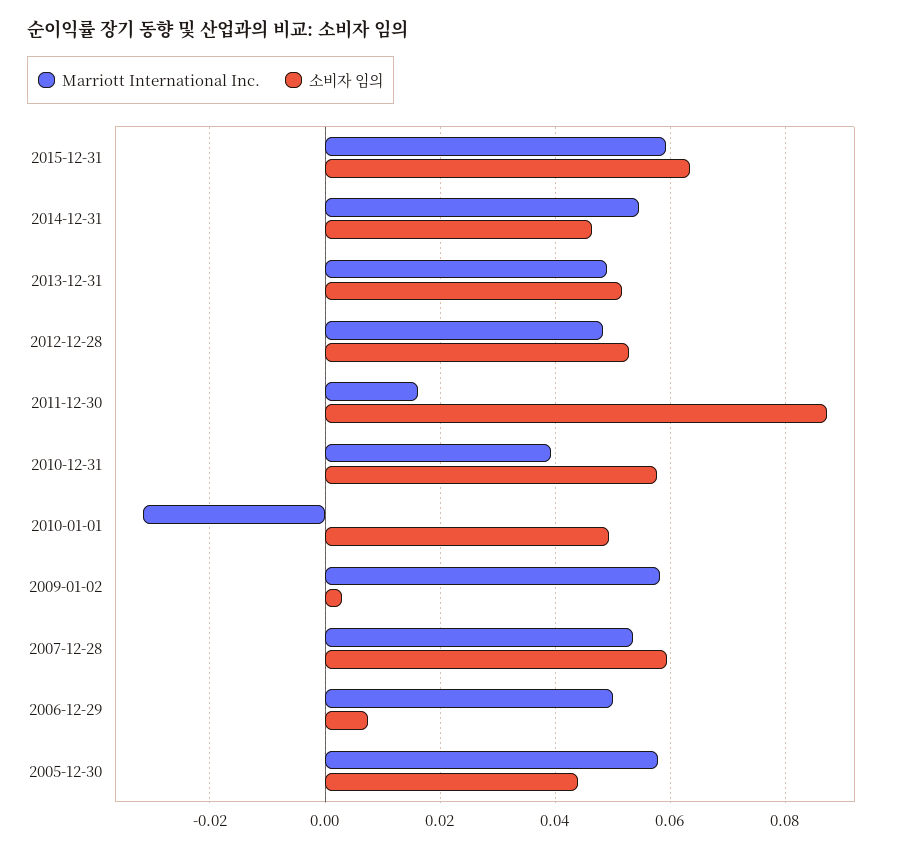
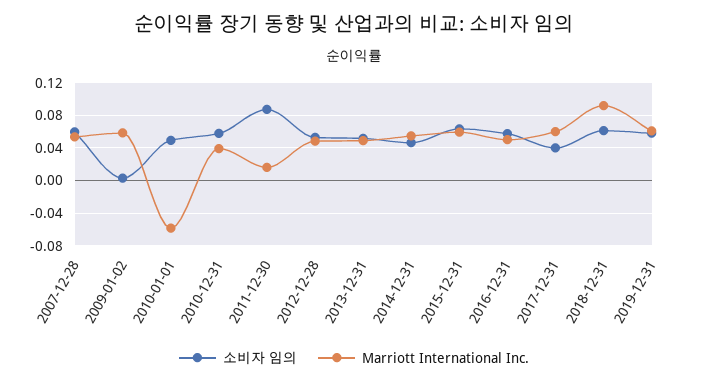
Marriott International Inc., 2010-01-01: -0.032 -> -0.06
Marriott International Inc., 2006-12-29: 0.05 -> none
소비자 임의, 2006-12-29: 0.008 -> none
Marriott International Inc., 2005-12-30: 0.058 -> none
소비자 임의, 2005-12-30: 0.044 -> none
소비자 임의, 2016-12-31: none -> 0.06
Marriott International Inc., 2016-12-31: none -> 0.05
소비자 임의, 2017-12-31: none -> 0.04
Marriott International Inc., 2017-12-31: none -> 0.06
소비자 임의, 2018-12-31: none -> 0.06
Marriott International Inc., 2018-12-31: none -> 0.09
소비자 임의, 2019-12-31: none -> 0.06
Marriott International Inc., 2019-12-31: none -> 0.06

